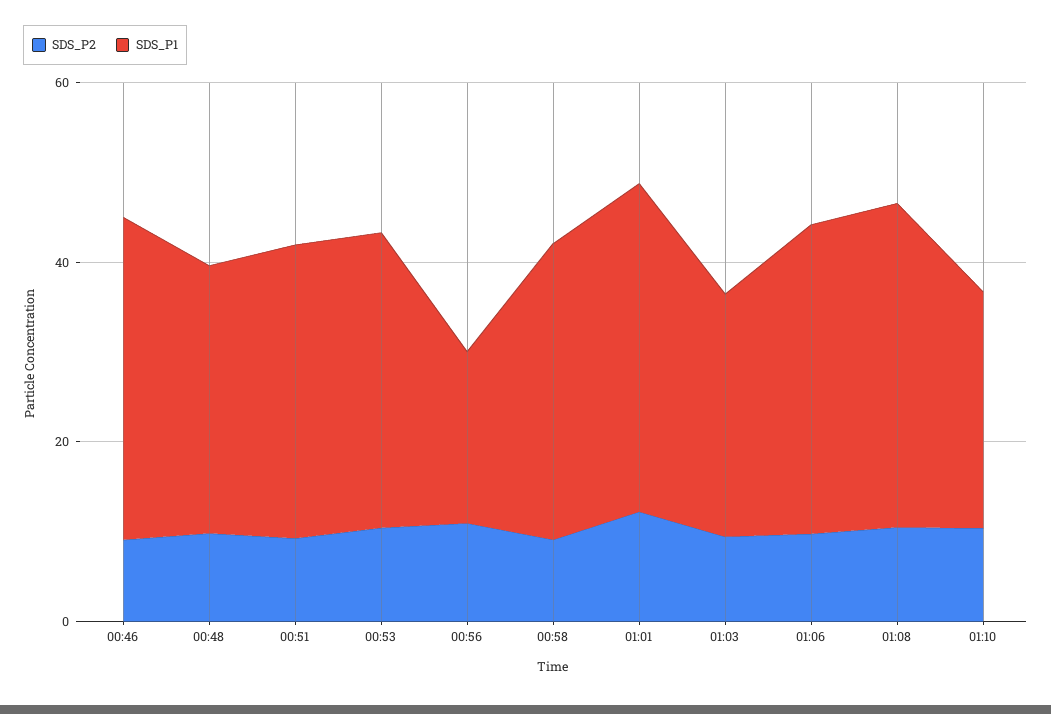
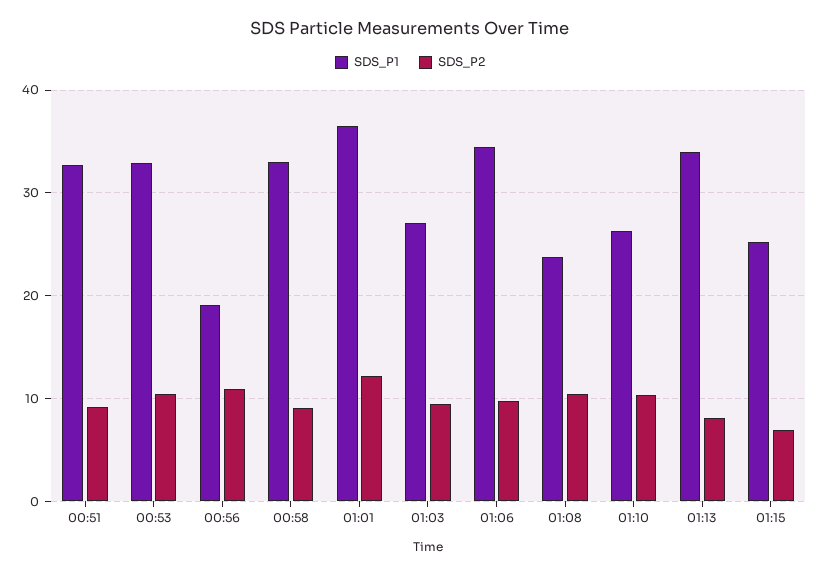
SDS_P2, 00:46: 10 -> none
SDS_P1, 00:46: 35 -> none
SDS_P2, 00:48: 10 -> none
SDS_P1, 00:48: 30 -> none
SDS_P1, 01:08: 35 -> 24
SDS_P1, 01:13: none -> 34
SDS_P2, 01:13: none -> 8
SDS_P1, 01:15: none -> 25
SDS_P2, 01:15: none -> 7

